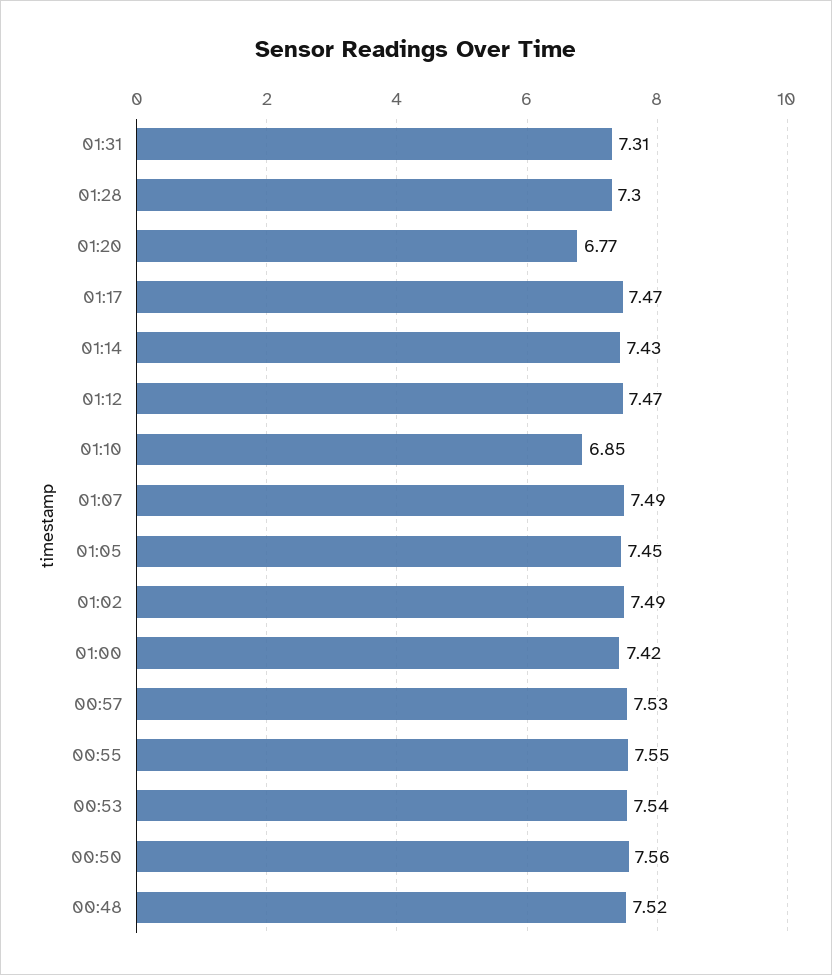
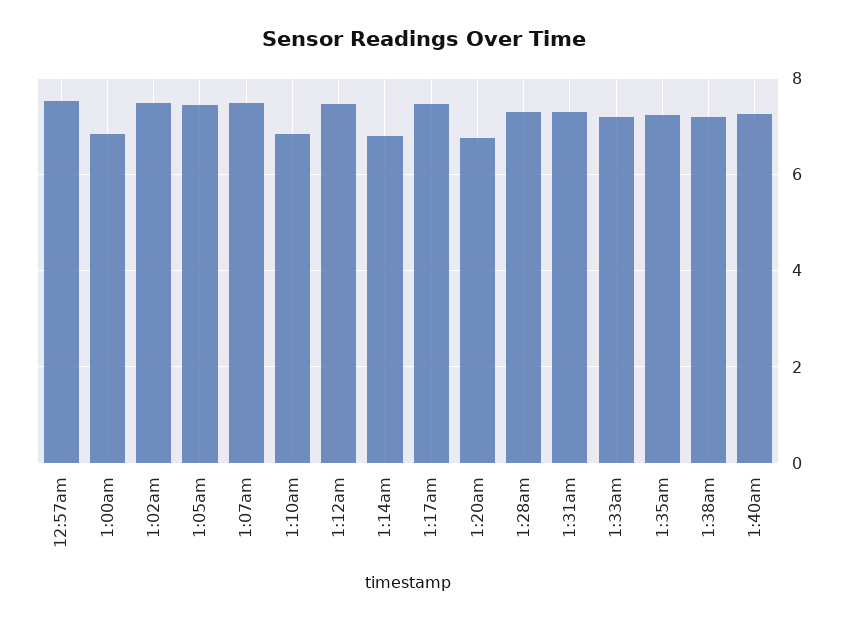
01:14: 7.43 -> 6.8
01:00: 7.42 -> 6.8
00:55: 7.55 -> none
00:53: 7.54 -> none
00:50: 7.56 -> none
00:48: 7.52 -> none
1:33am: none -> 7.2
1:35am: none -> 7.2
1:38am: none -> 7.2
1:40am: none -> 7.2

